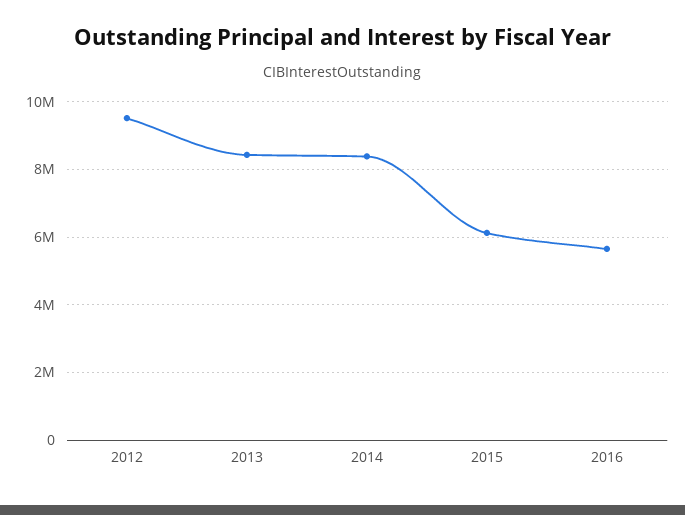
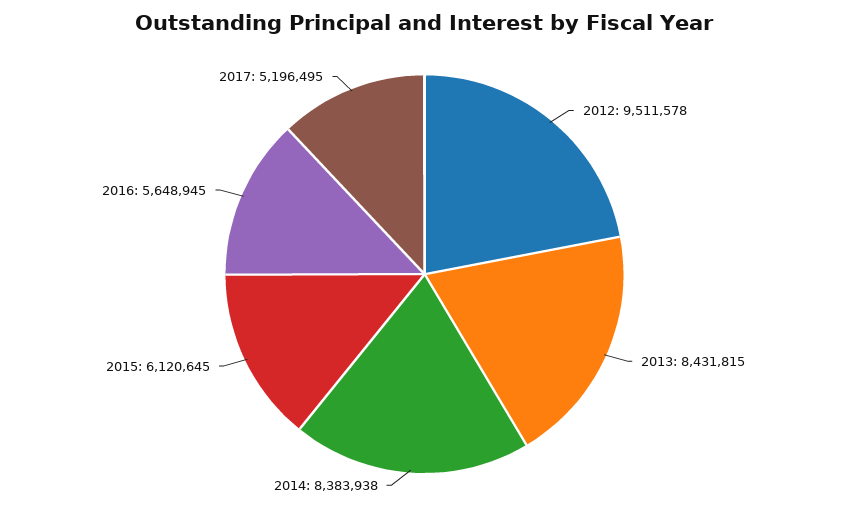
2017: none -> 5196495

